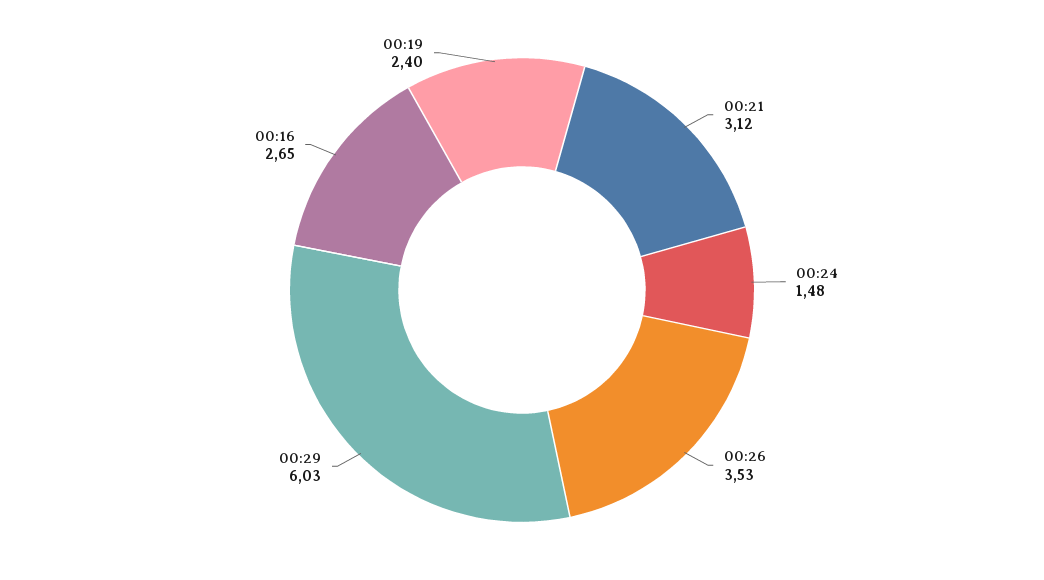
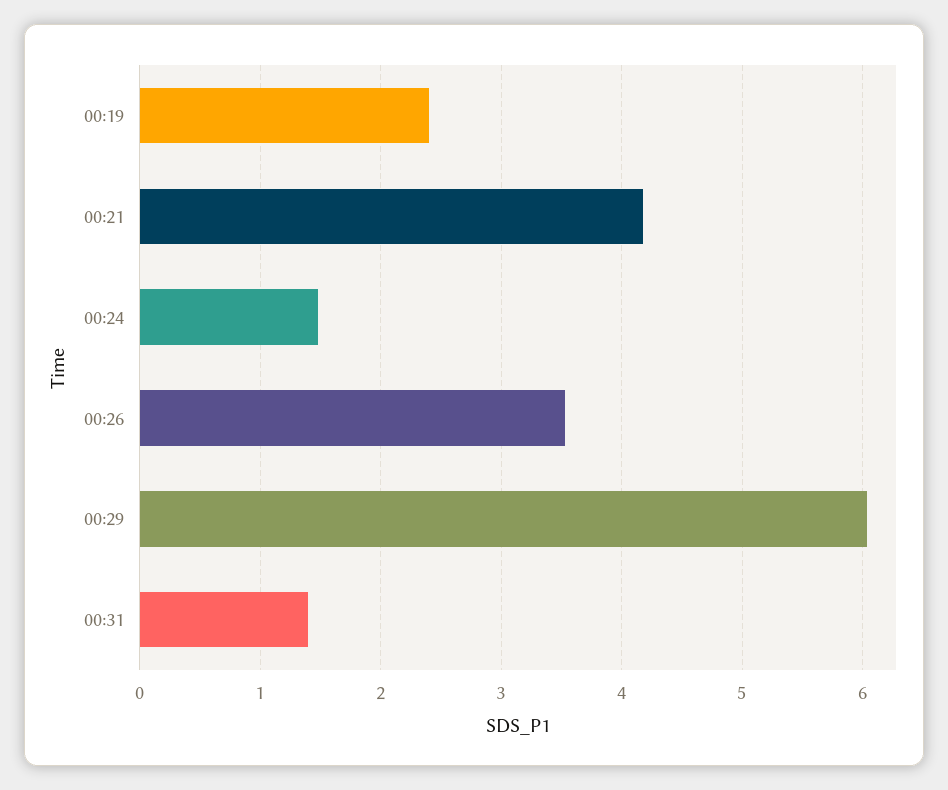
00:21: 3.12 -> 4.2
00:16: 2.65 -> none
00:31: none -> 1.4

